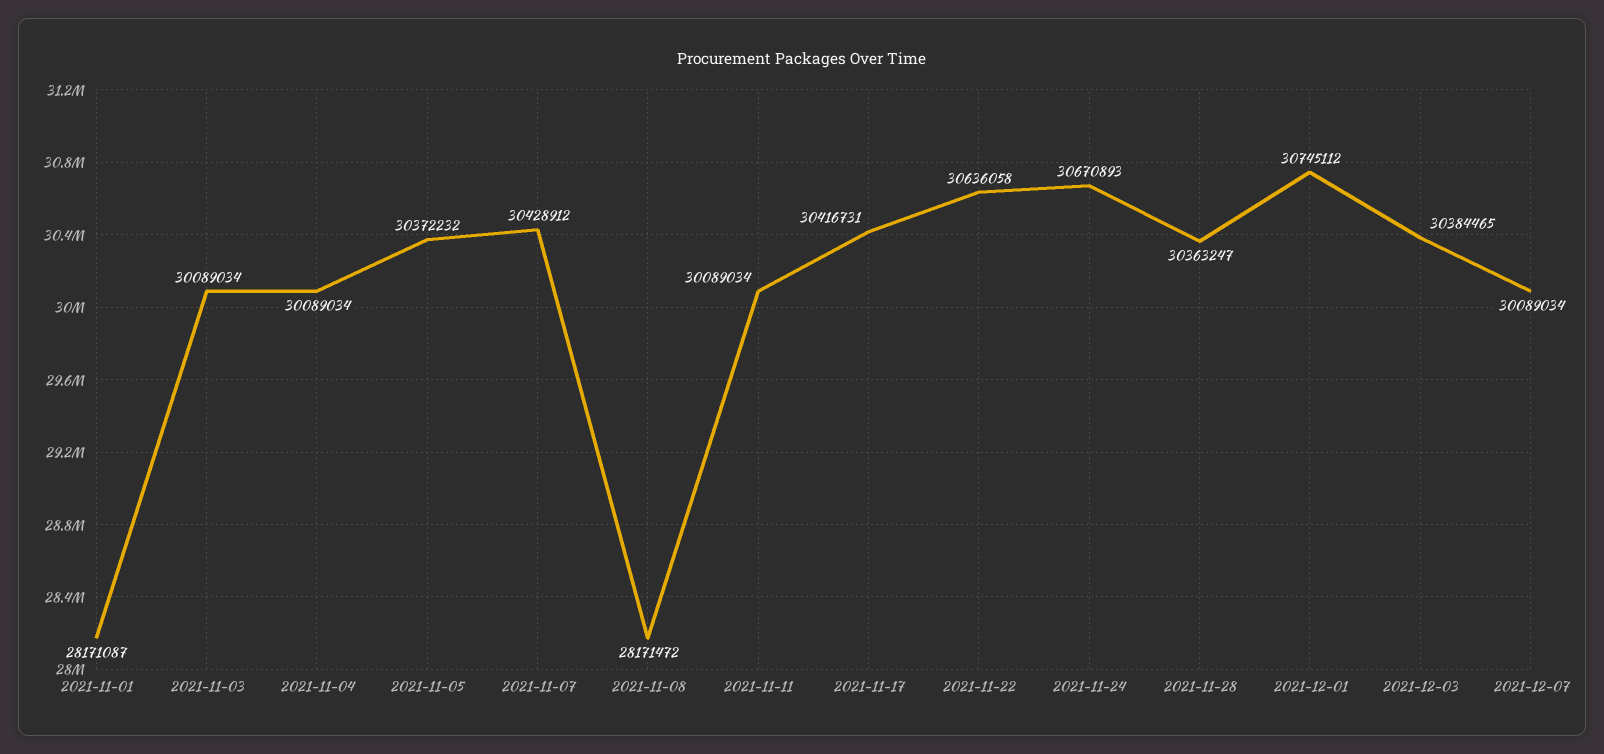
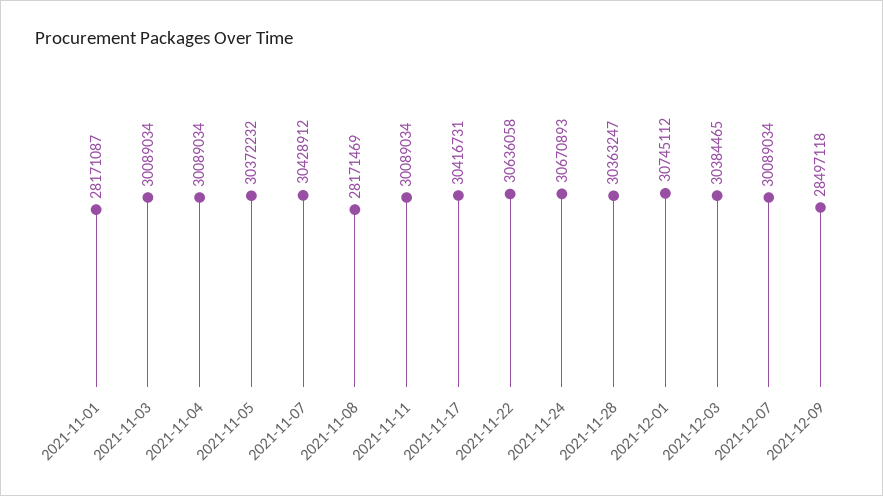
2021-11-08: 28171472 -> 28171469
2021-12-09: none -> 28497118

